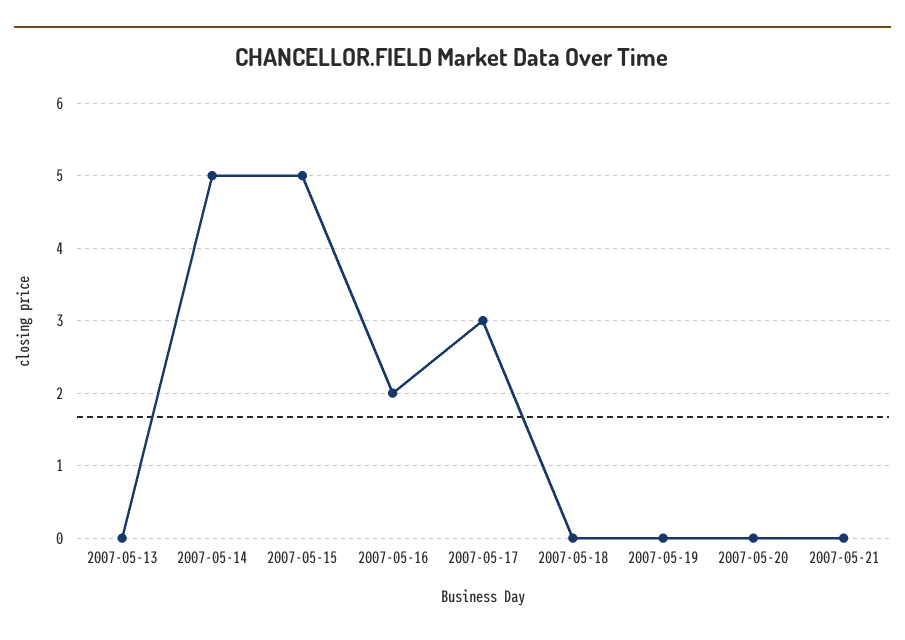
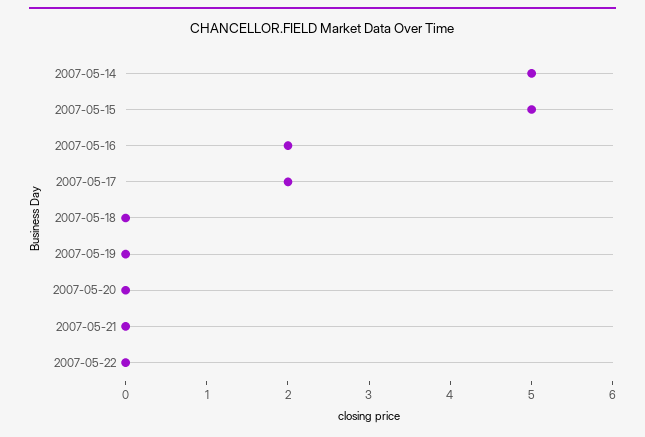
2007-05-13: 0 -> none
2007-05-17: 3 -> 2
2007-05-22: none -> 0

